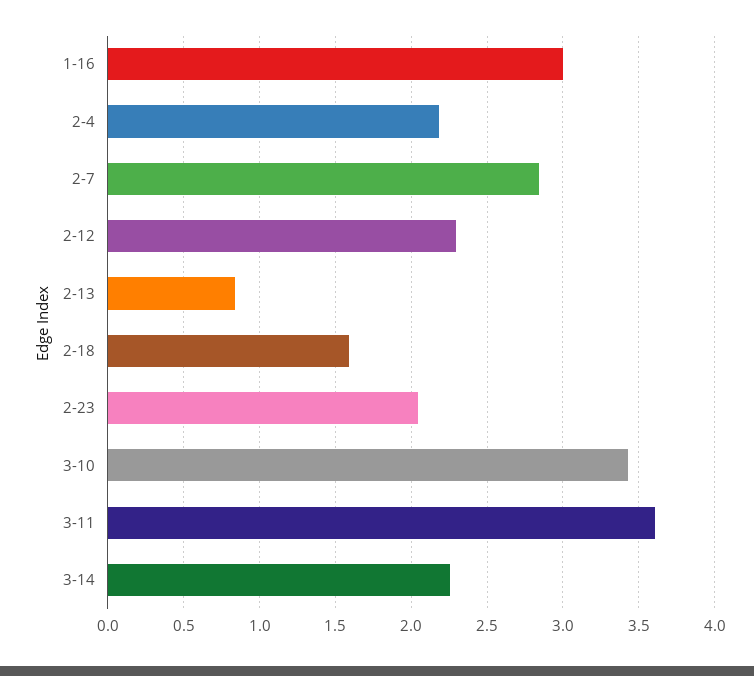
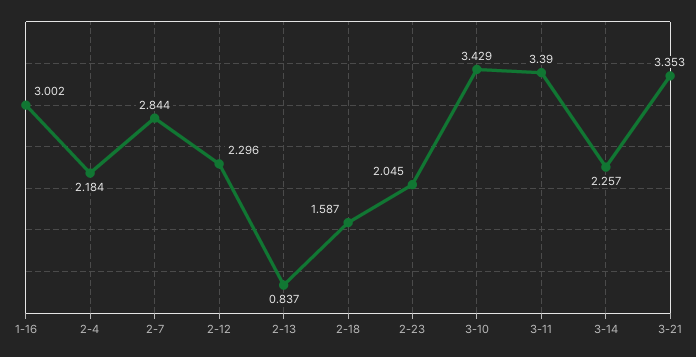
3-11: 3.6 -> 3.39
3-21: none -> 3.353

